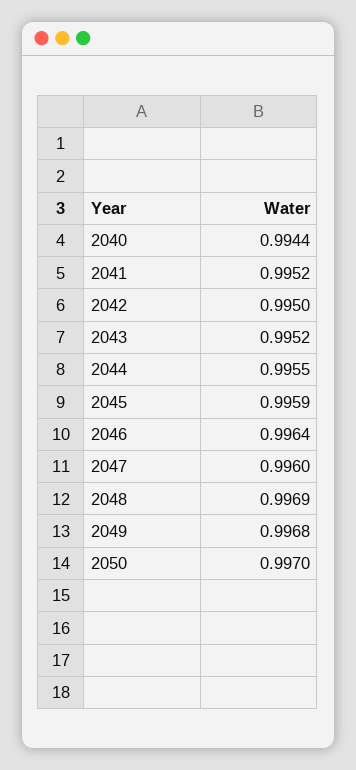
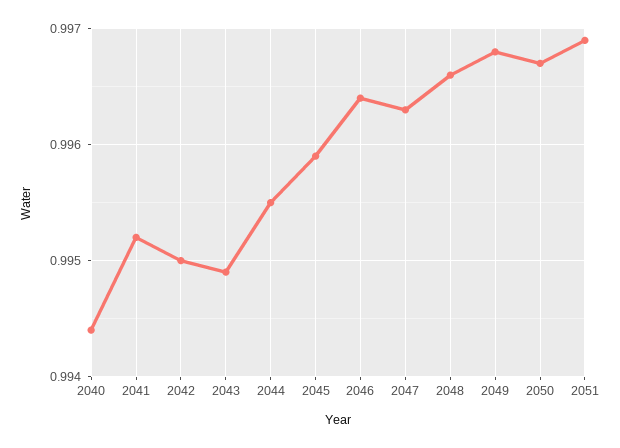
2043: 0.9952 -> 0.9949
2047: 0.996 -> 0.9963
2048: 0.9969 -> 0.9966
2050: 0.997 -> 0.9967
2051: none -> 0.9969

